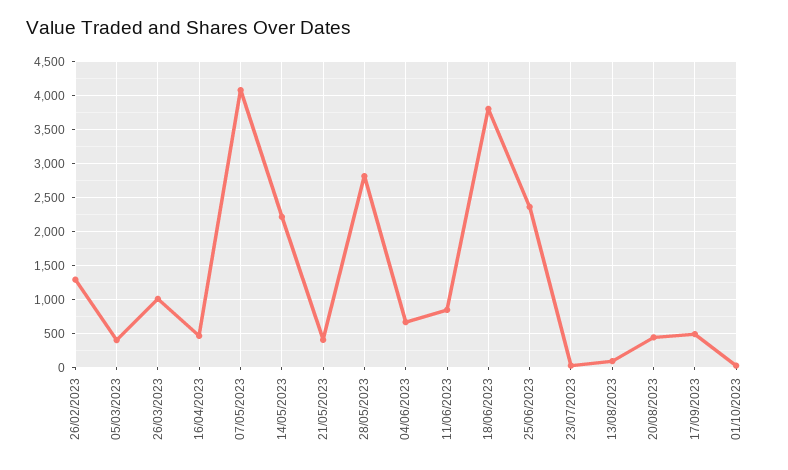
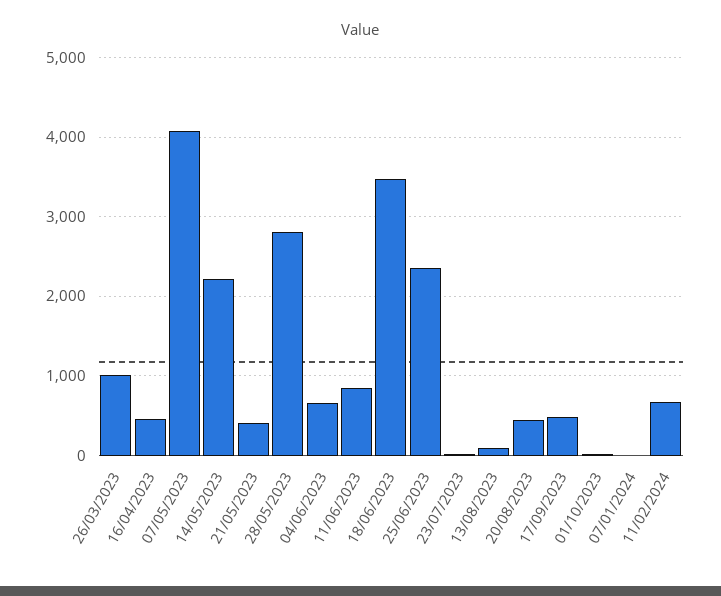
26/02/2023: 1300 -> none
05/03/2023: 400 -> none
18/06/2023: 3800 -> 3500
07/01/2024: none -> 0
11/02/2024: none -> 700

